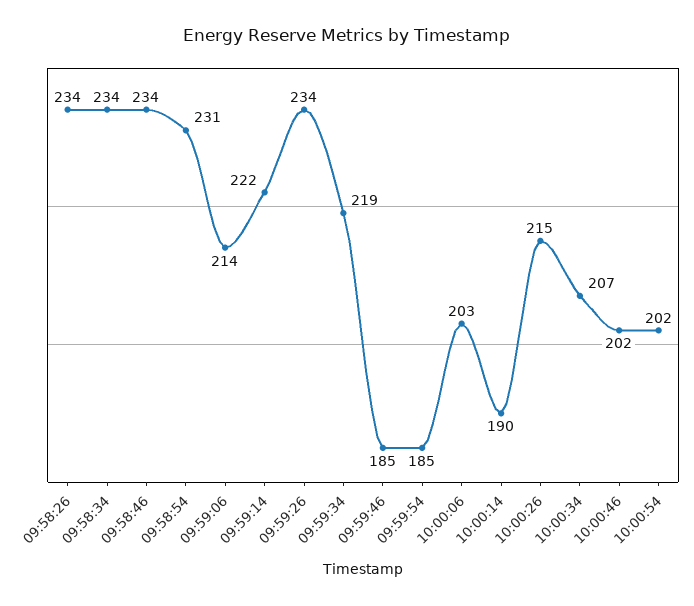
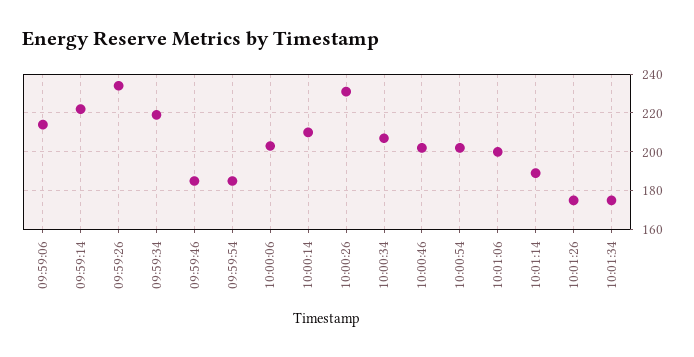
09:58:26: 234 -> none
09:58:34: 234 -> none
09:58:46: 234 -> none
09:58:54: 231 -> none
10:00:14: 190 -> 210
10:00:26: 215 -> 230
10:01:06: none -> 200
10:01:14: none -> 190
10:01:26: none -> 175
10:01:34: none -> 175

